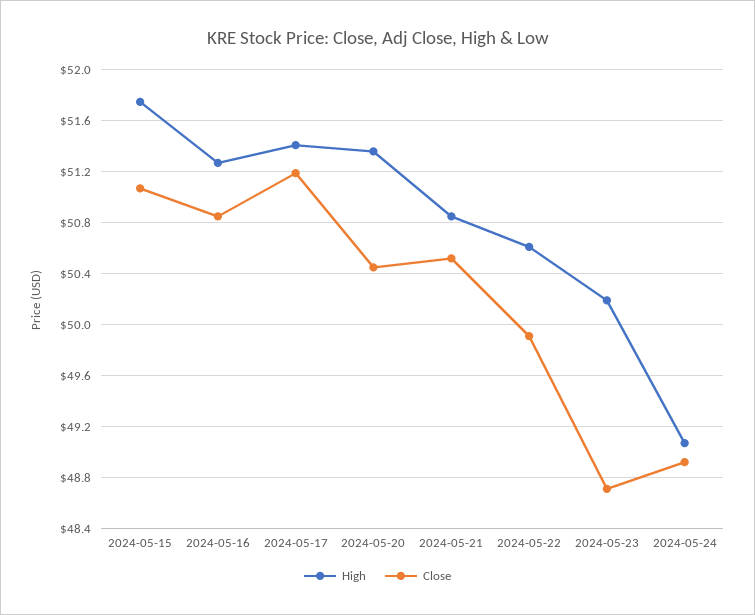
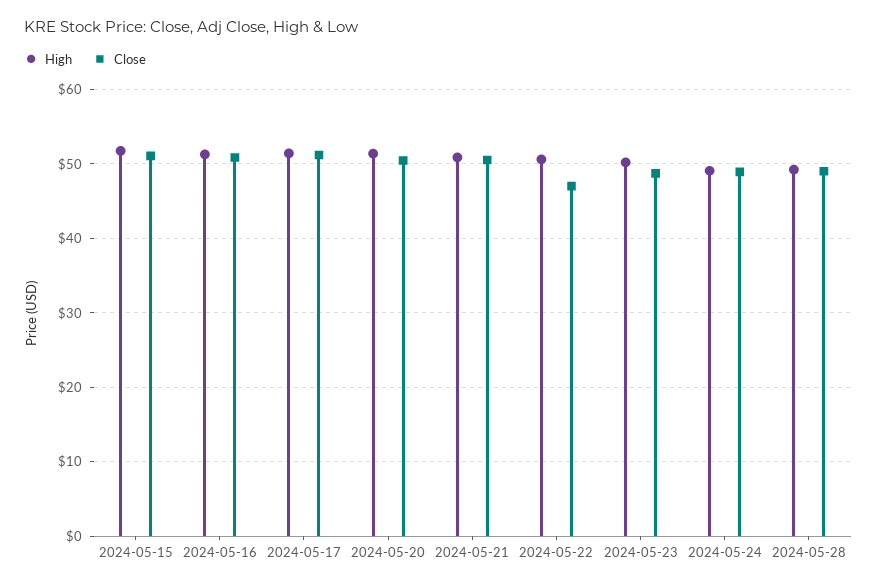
Close, 2024-05-22: 49.9 -> 47
High, 2024-05-28: none -> 49
Close, 2024-05-28: none -> 49

